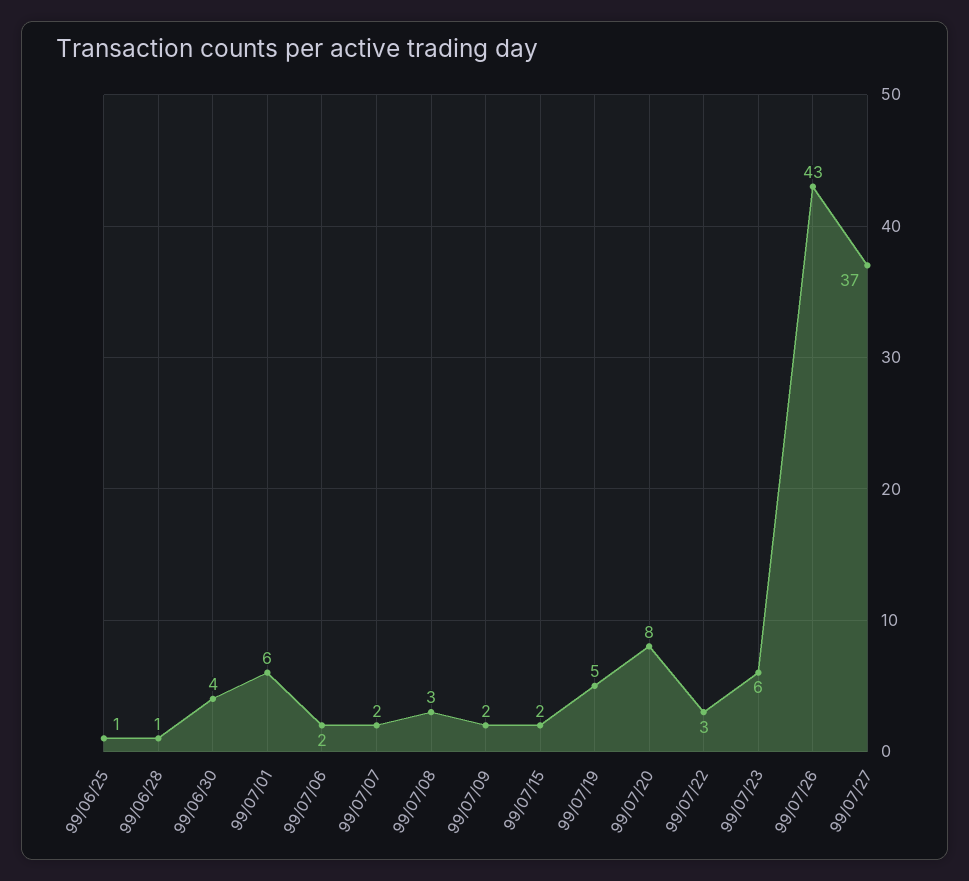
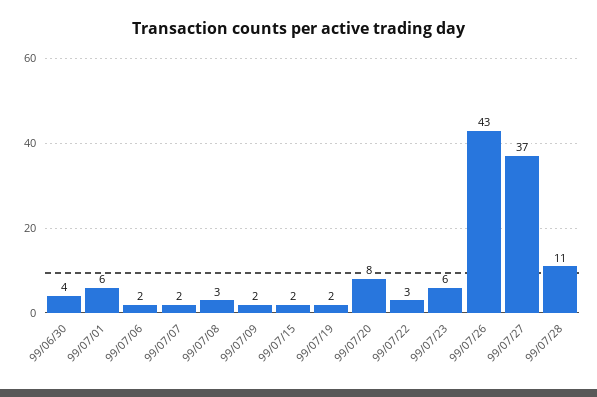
99/06/25: 1 -> none
99/06/28: 1 -> none
99/07/19: 5 -> 2
99/07/28: none -> 11

